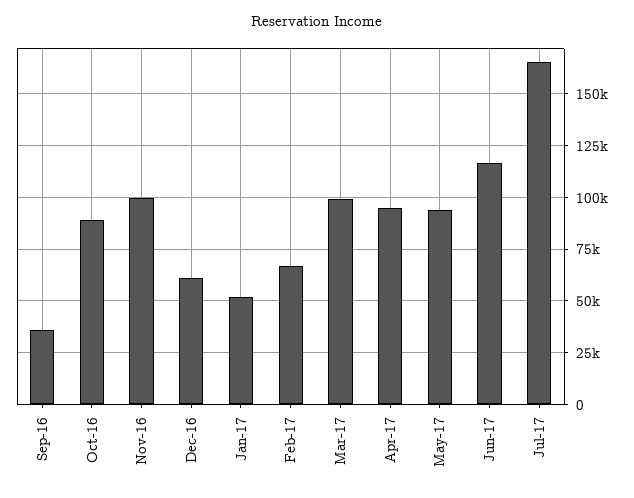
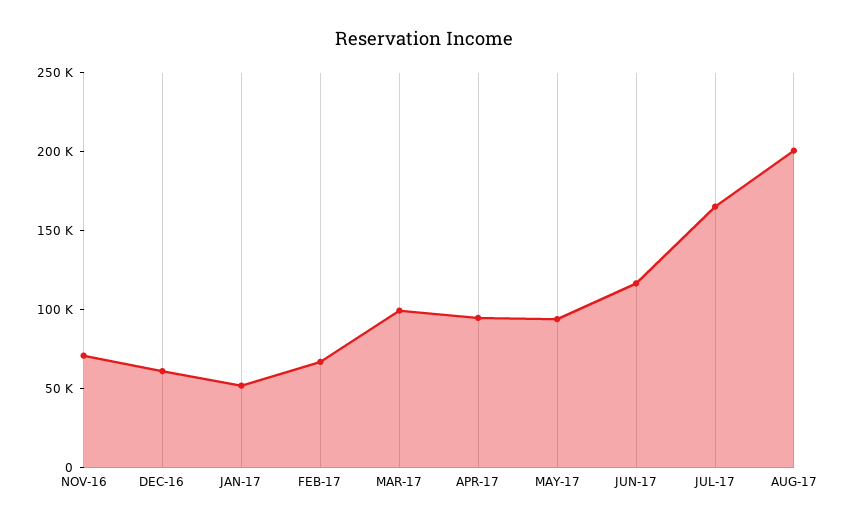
Sep-16: 35000 -> none
Oct-16: 90000 -> none
Nov-16: 100000 -> 70000
AUG-17: none -> 200000

